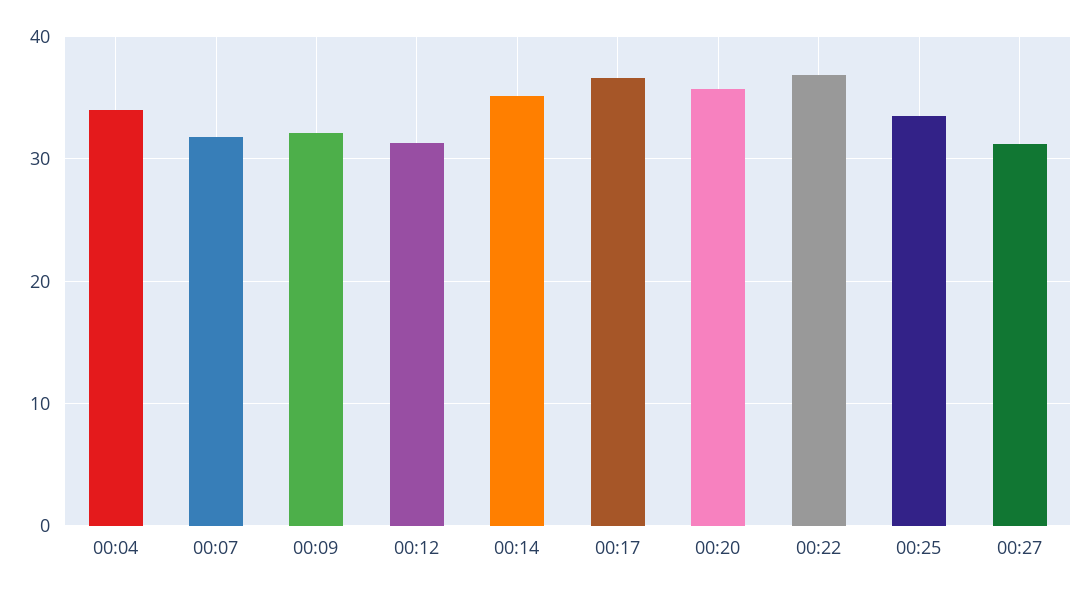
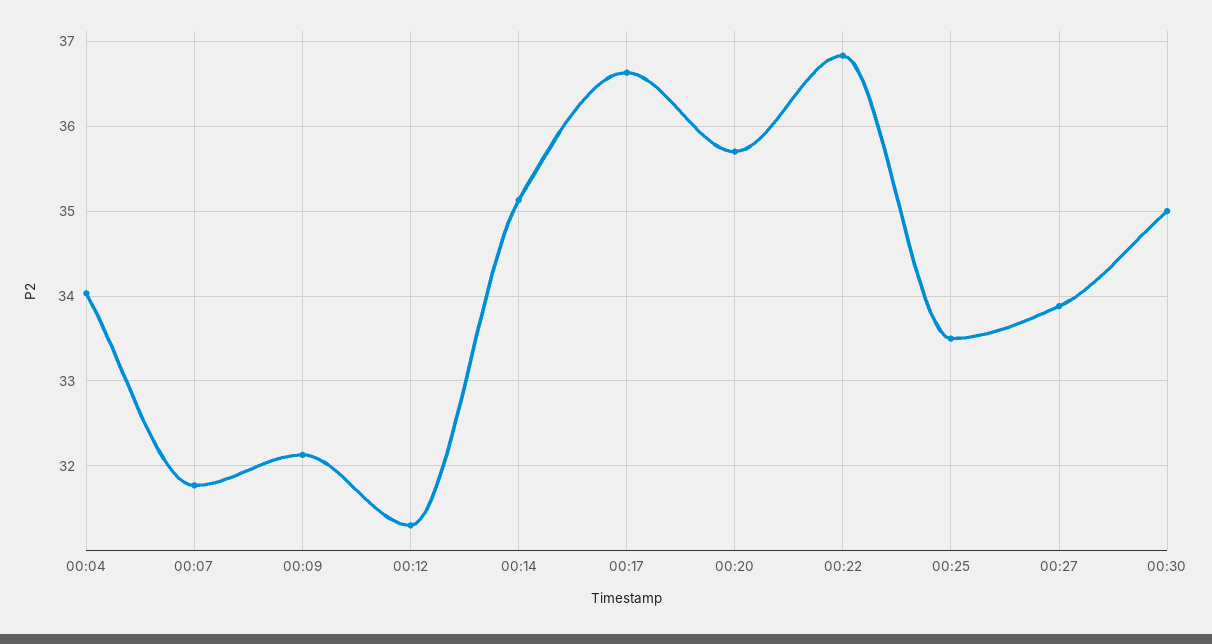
00:27: 31 -> 33.9
00:30: none -> 35

